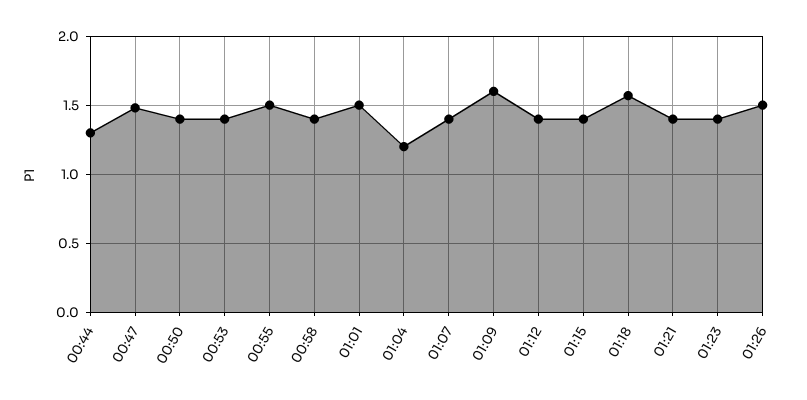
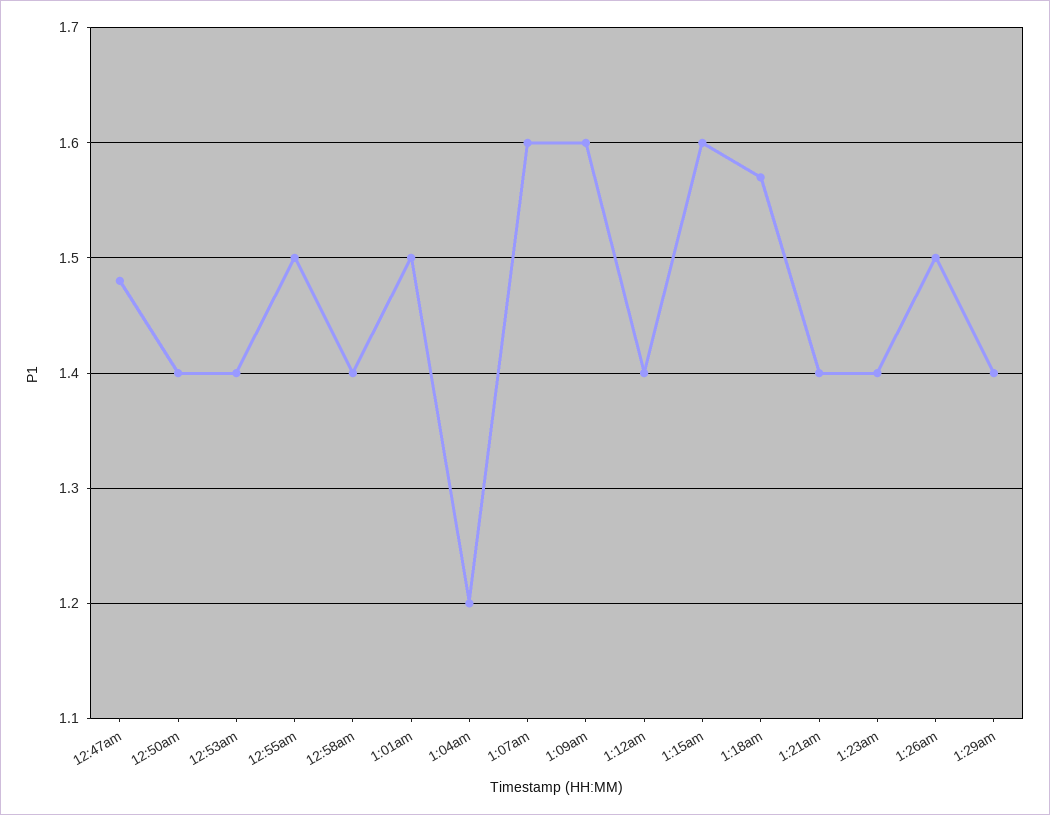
00:44: 1.3 -> none
01:07: 1.4 -> 1.6
01:15: 1.4 -> 1.6
1:29am: none -> 1.4

